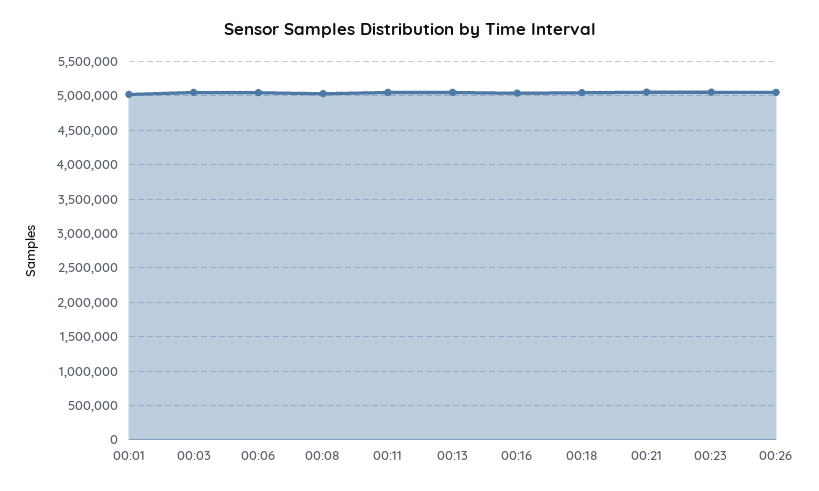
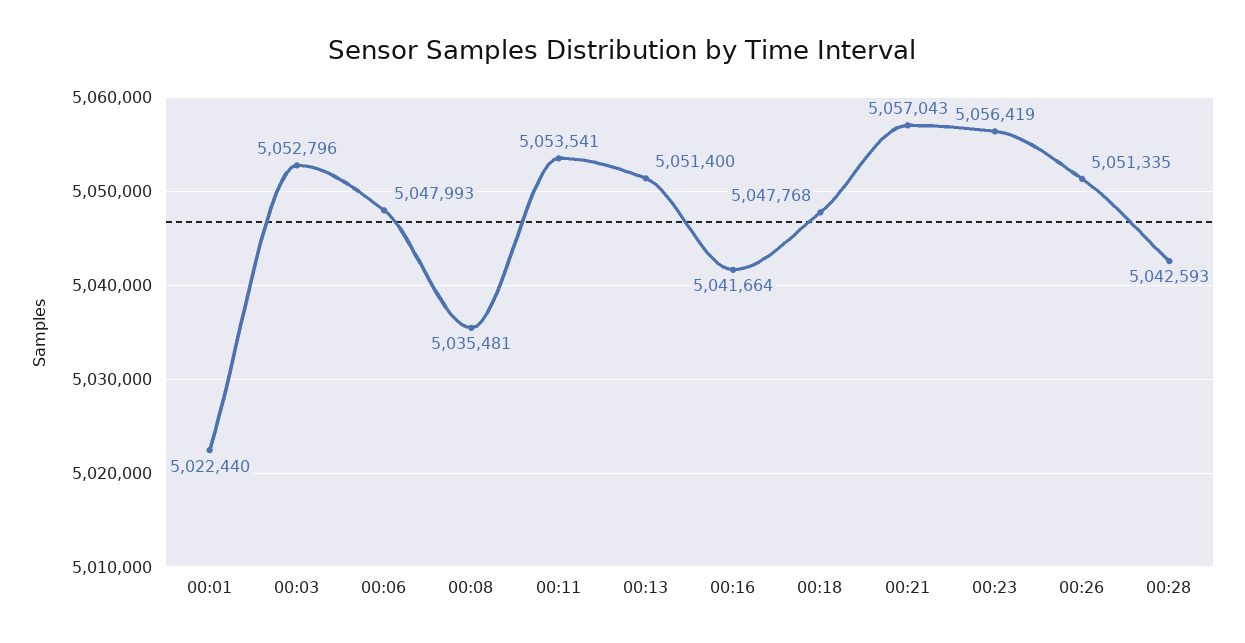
00:28: none -> 5042593

